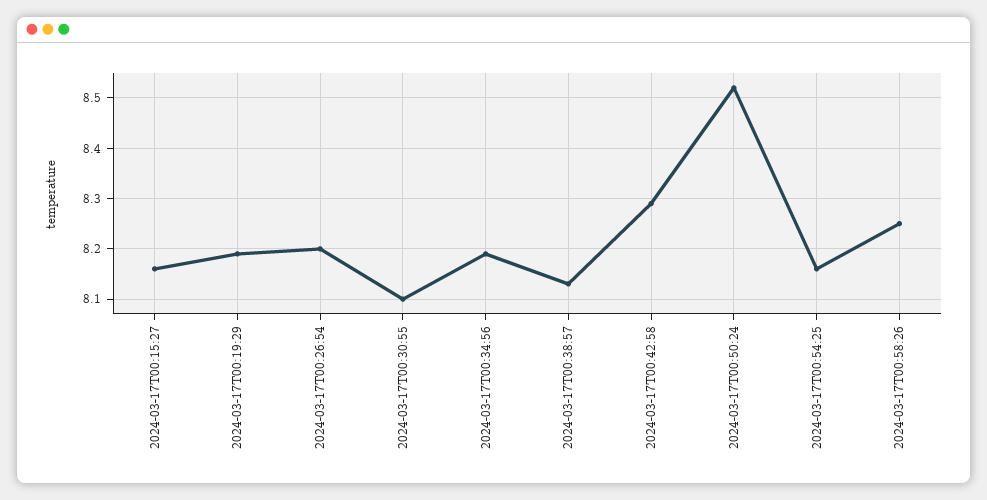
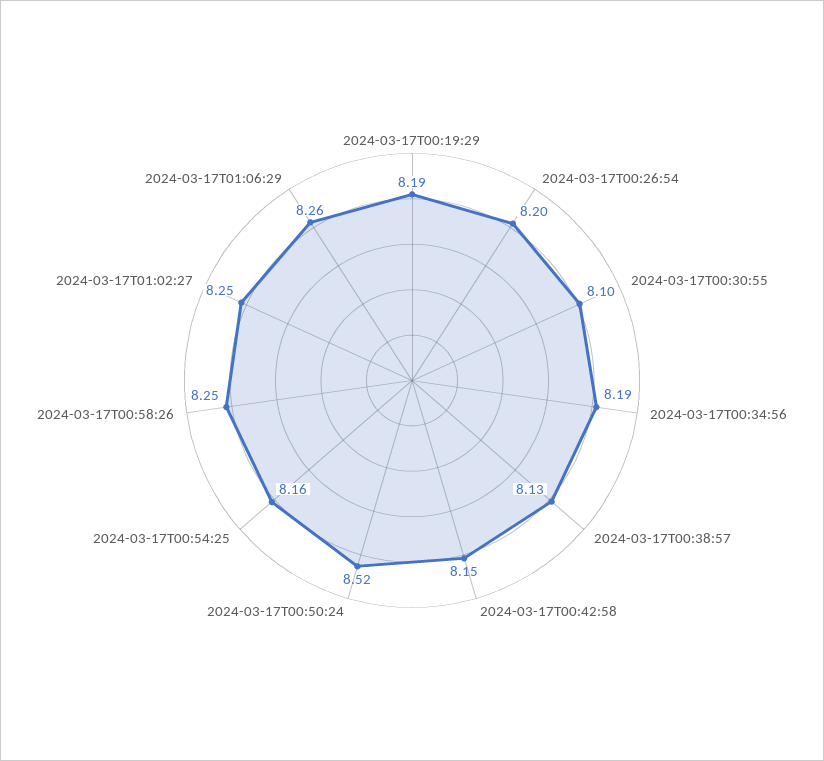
2024-03-17T00:15:27: 8.15 -> none
2024-03-17T00:42:58: 8.3 -> 8.15
2024-03-17T01:02:27: none -> 8.25
2024-03-17T01:06:29: none -> 8.26

